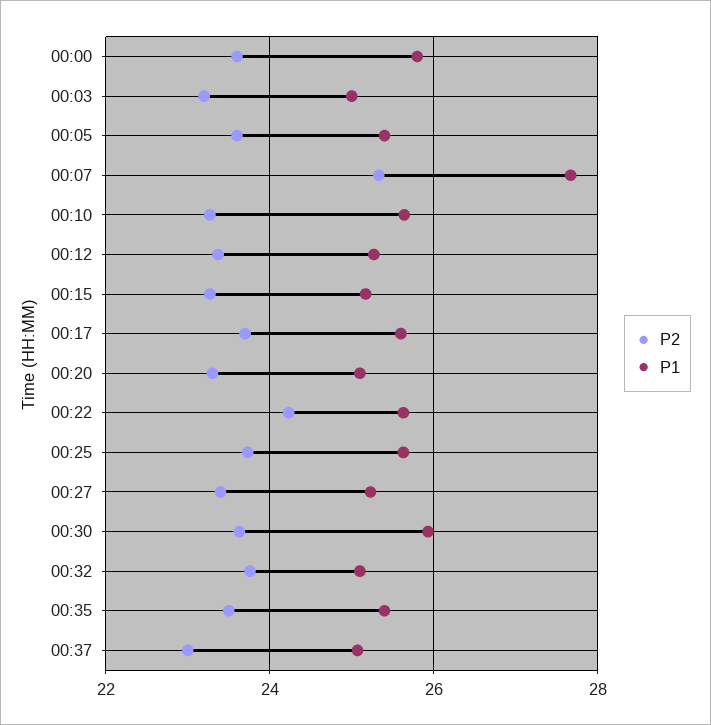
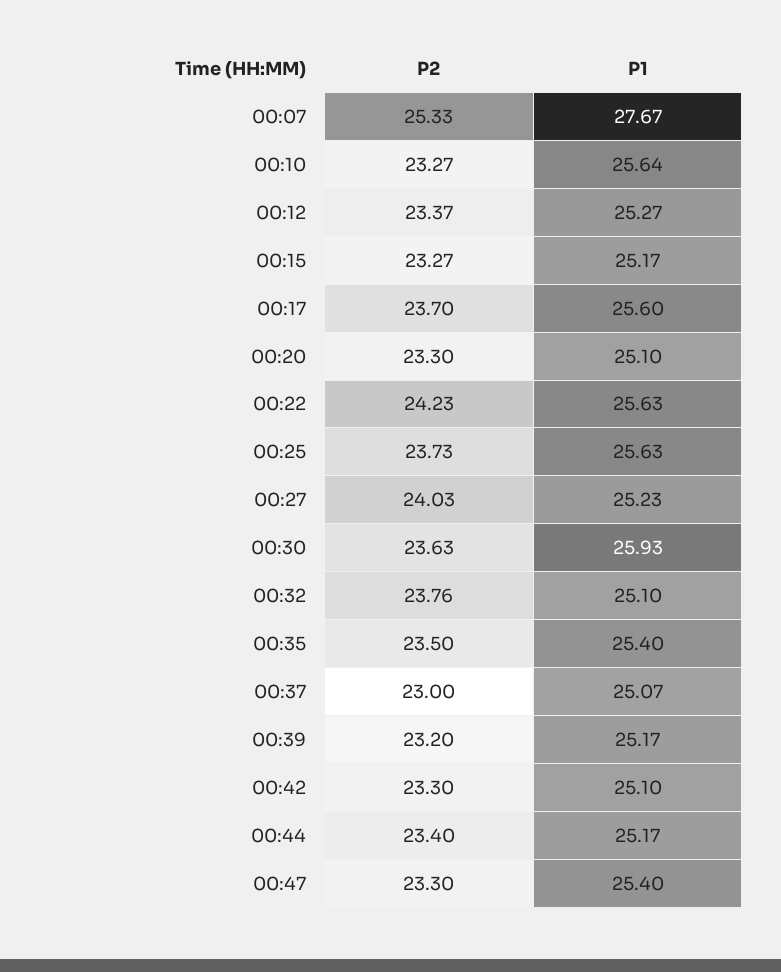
P2, 00:00: 23.6 -> none
P1, 00:00: 25.8 -> none
P2, 00:03: 23.2 -> none
P1, 00:03: 25 -> none
P2, 00:05: 23.6 -> none
P1, 00:05: 25.4 -> none
P2, 00:27: 23.4 -> 24.03
P2, 00:39: none -> 23.2
P1, 00:39: none -> 25.17
P2, 00:42: none -> 23.3
P1, 00:42: none -> 25.1
P2, 00:44: none -> 23.4
P1, 00:44: none -> 25.17
P2, 00:47: none -> 23.3
P1, 00:47: none -> 25.4

